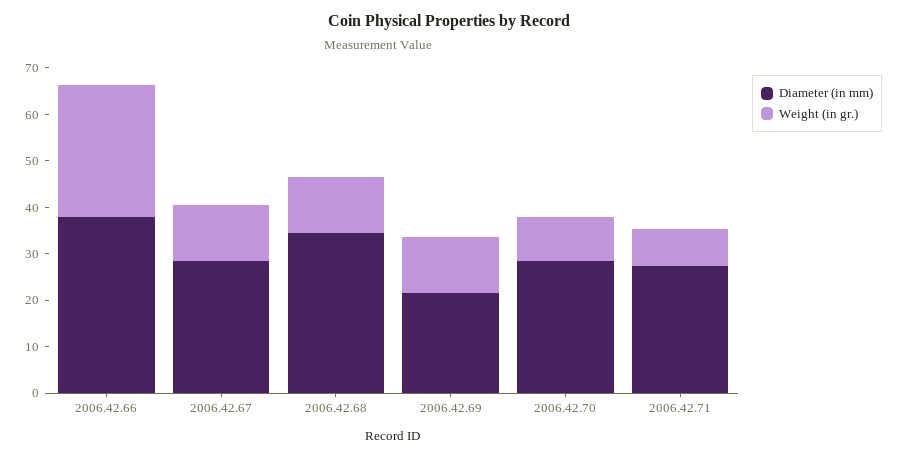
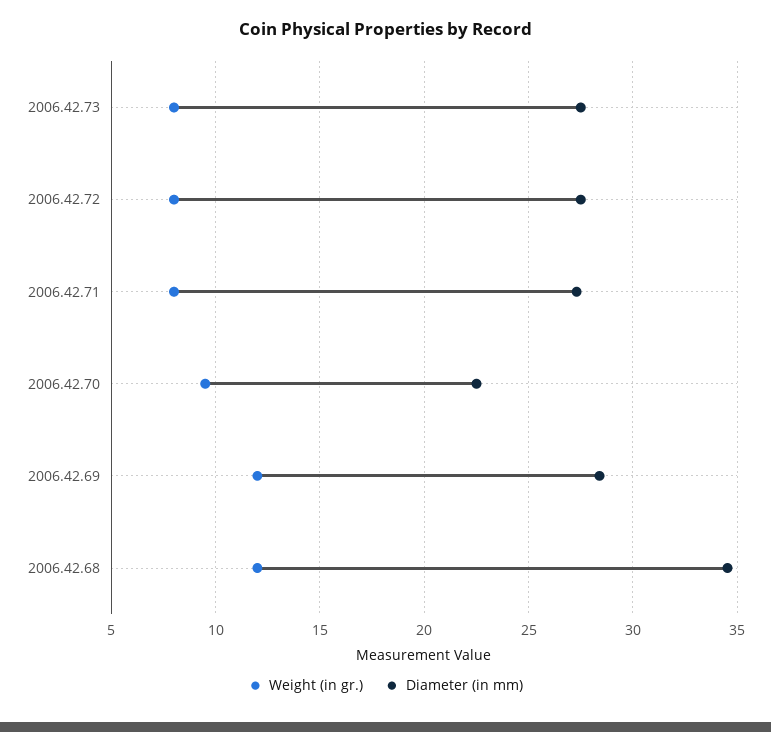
Diameter (in mm), 2006.42.66: 38 -> none
Weight (in gr.), 2006.42.66: 28 -> none
Diameter (in mm), 2006.42.67: 28 -> none
Weight (in gr.), 2006.42.67: 12 -> none
Diameter (in mm), 2006.42.69: 22 -> 28.5
Diameter (in mm), 2006.42.70: 28 -> 22.5
Weight (in gr.), 2006.42.73: none -> 8
Diameter (in mm), 2006.42.73: none -> 27.5
Weight (in gr.), 2006.42.72: none -> 8
Diameter (in mm), 2006.42.72: none -> 27.5

